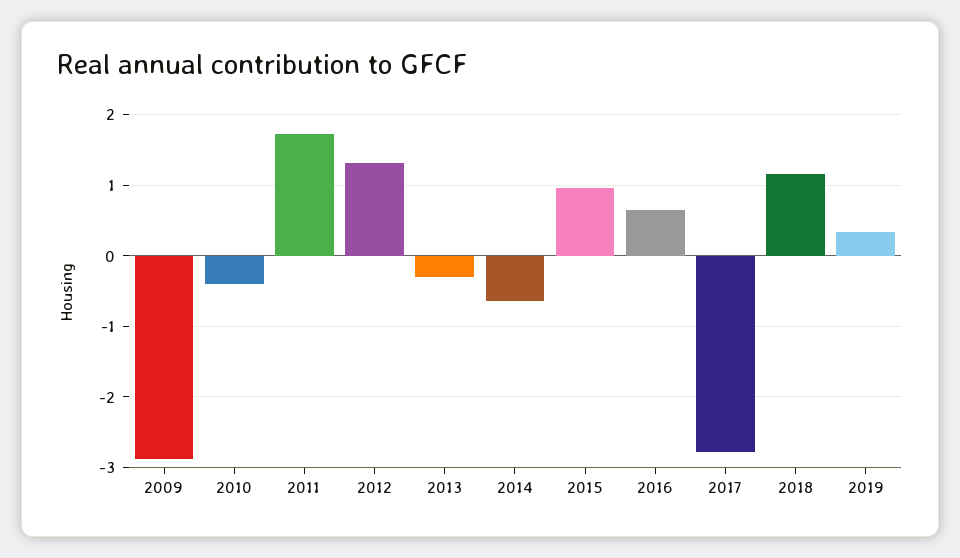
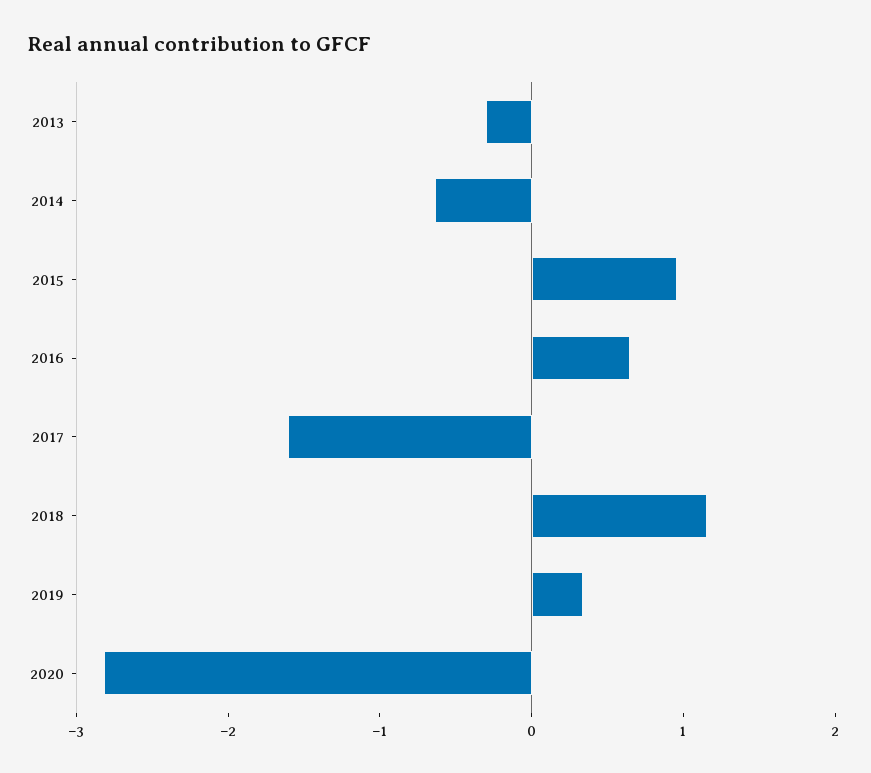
2009: -2.9 -> none
2010: -0.4 -> none
2011: 1.7 -> none
2012: 1.3 -> none
2017: -2.8 -> -1.6
2020: none -> -2.8

